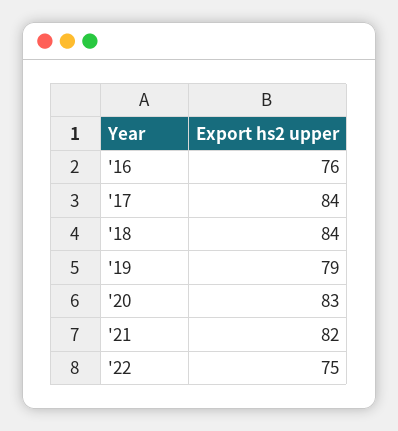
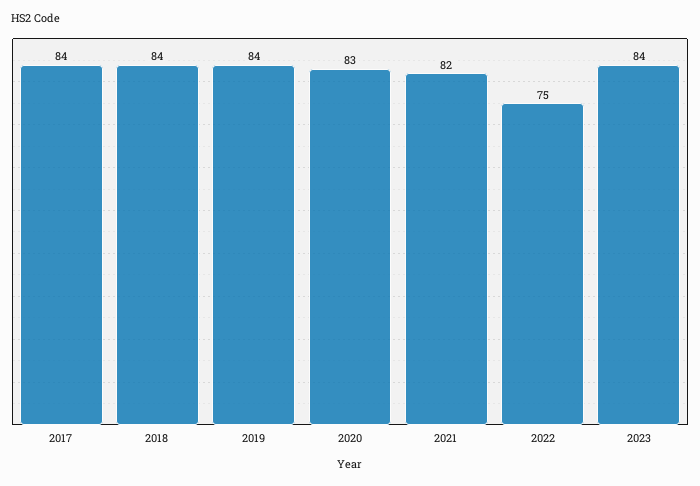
'16: 76 -> none
'19: 79 -> 84
2023: none -> 84

